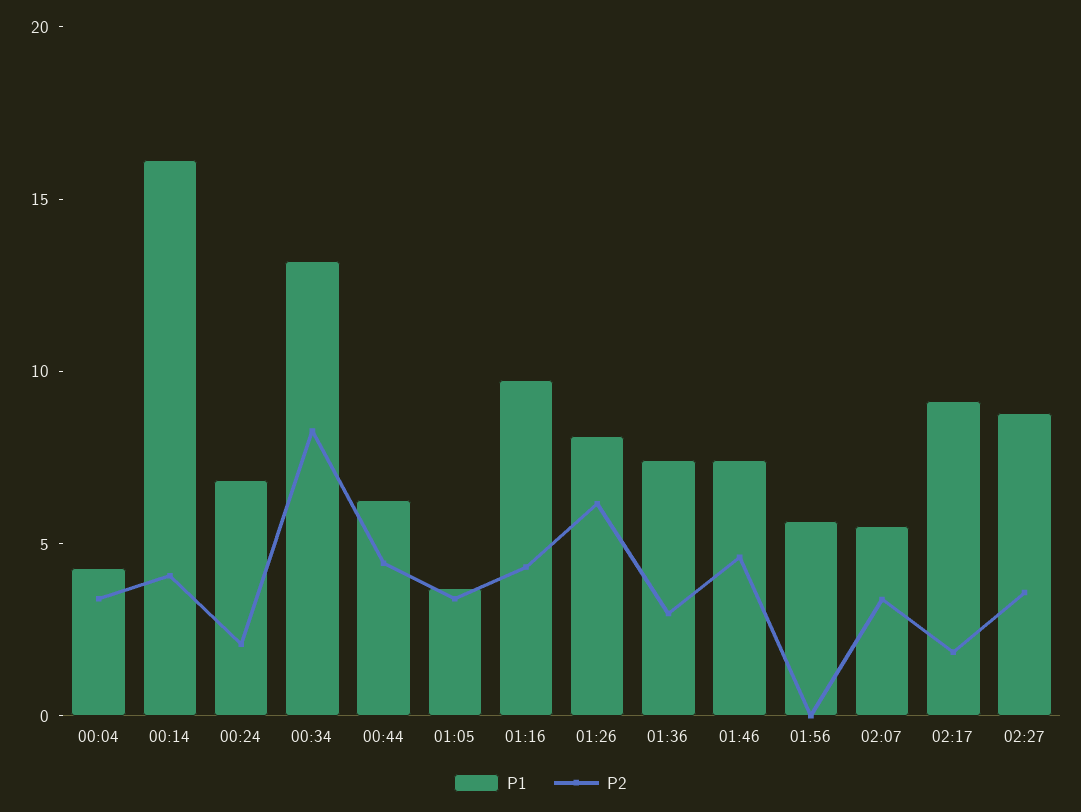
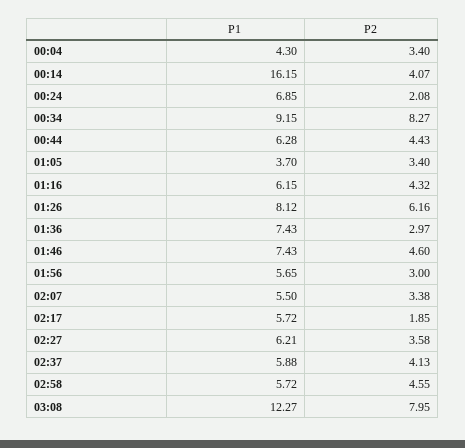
P1, 00:34: 13 -> 9.15
P1, 01:16: 10 -> 6.15
P2, 01:56: 0 -> 3
P1, 02:17: 9 -> 5.72
P1, 02:27: 9 -> 6.21
P1, 02:37: none -> 5.88
P2, 02:37: none -> 4.13
P1, 02:58: none -> 5.72
P2, 02:58: none -> 4.55
P1, 03:08: none -> 12.27
P2, 03:08: none -> 7.95

